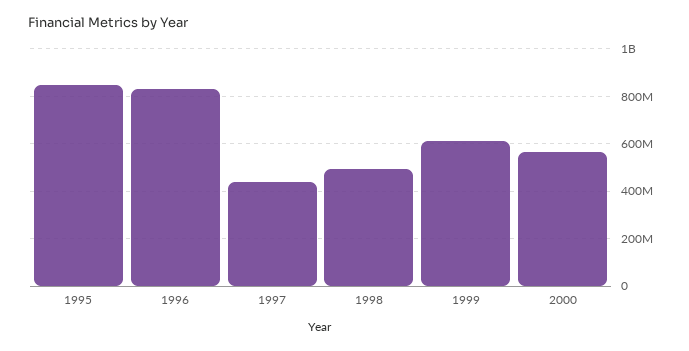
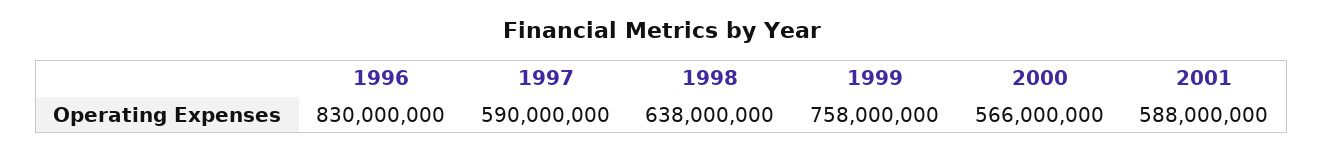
1995: 850000000 -> none
1997: 450000000 -> 590000000
1998: 500000000 -> 638000000
1999: 600000000 -> 758000000
2001: none -> 588000000

